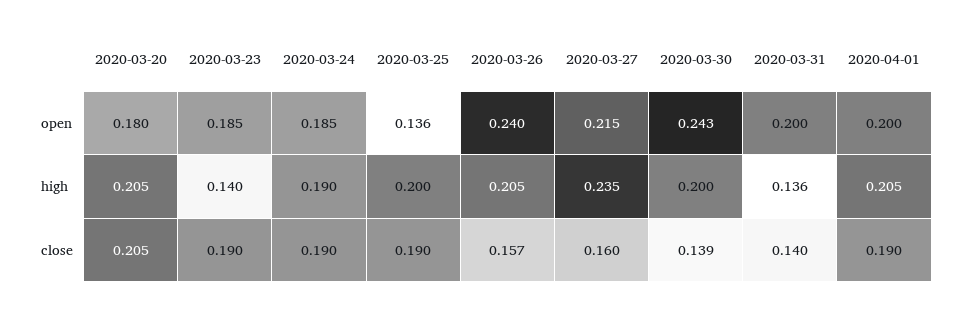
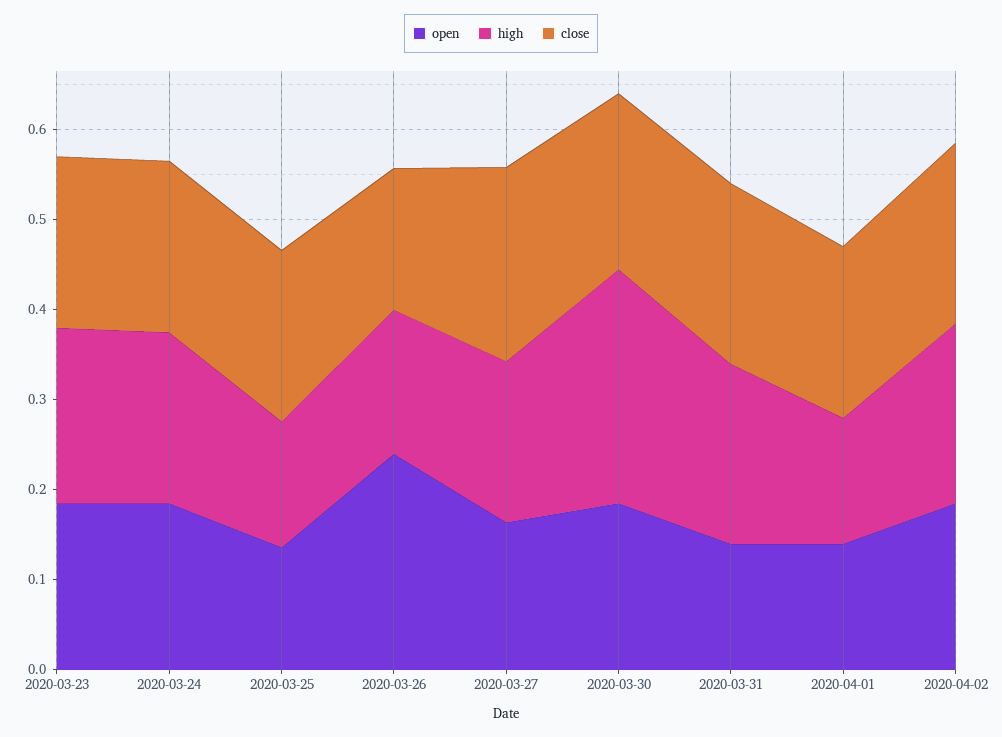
open, 2020-03-20: 0.18 -> none
open, 2020-03-27: 0.215 -> 0.16
open, 2020-03-30: 0.243 -> 0.18
open, 2020-03-31: 0.2 -> 0.14
open, 2020-04-01: 0.2 -> 0.14
high, 2020-03-20: 0.205 -> none
high, 2020-03-23: 0.14 -> 0.2
high, 2020-03-25: 0.2 -> 0.14
high, 2020-03-26: 0.205 -> 0.16
high, 2020-03-27: 0.235 -> 0.18
high, 2020-03-30: 0.2 -> 0.26
high, 2020-03-31: 0.136 -> 0.2
high, 2020-04-01: 0.205 -> 0.14
close, 2020-03-20: 0.205 -> none
close, 2020-03-27: 0.16 -> 0.22
close, 2020-03-30: 0.139 -> 0.2
close, 2020-03-31: 0.14 -> 0.2
open, 2020-04-02: none -> 0.18
high, 2020-04-02: none -> 0.2
close, 2020-04-02: none -> 0.2

